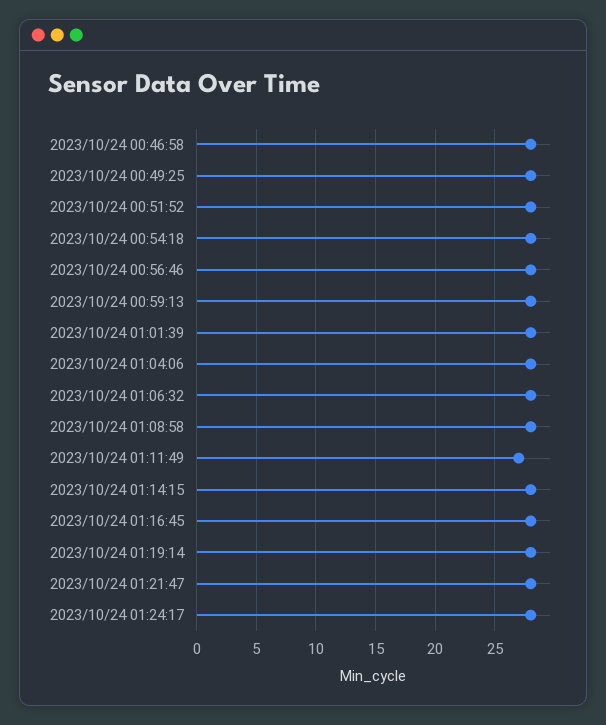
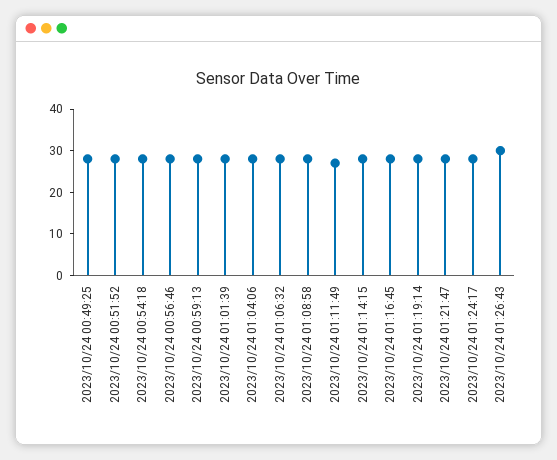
2023/10/24 00:46:58: 28 -> none
2023/10/24 01:26:43: none -> 30

